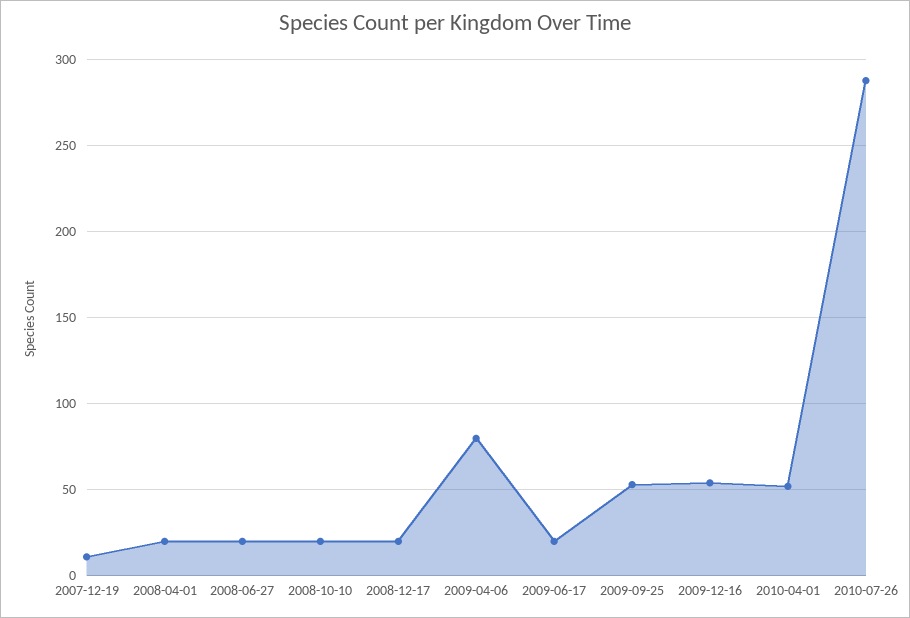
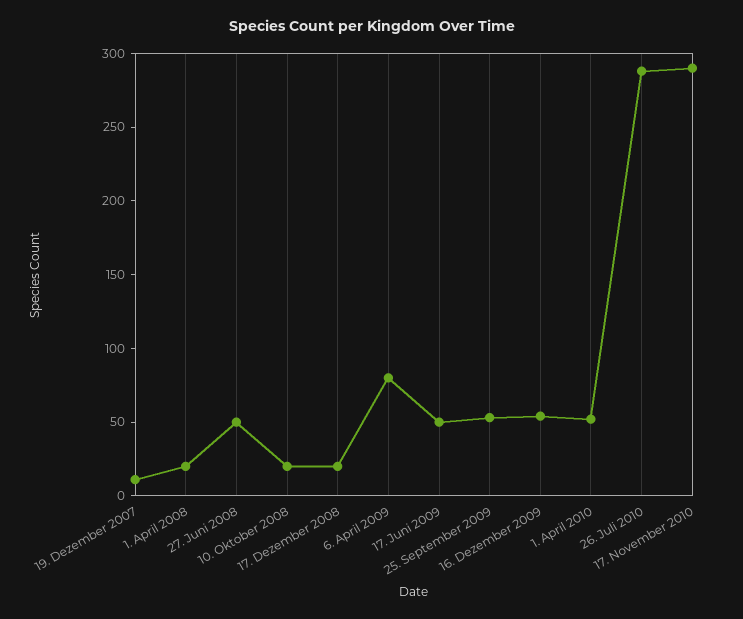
2008-06-27: 20 -> 50
2009-06-17: 20 -> 50
17. November 2010: none -> 290

